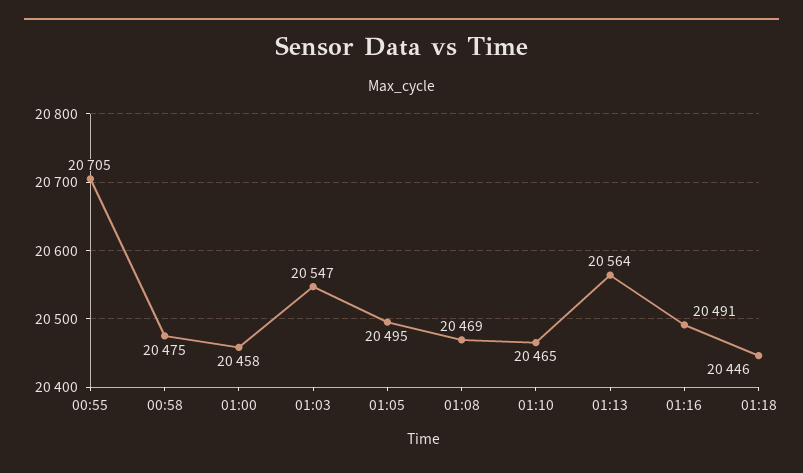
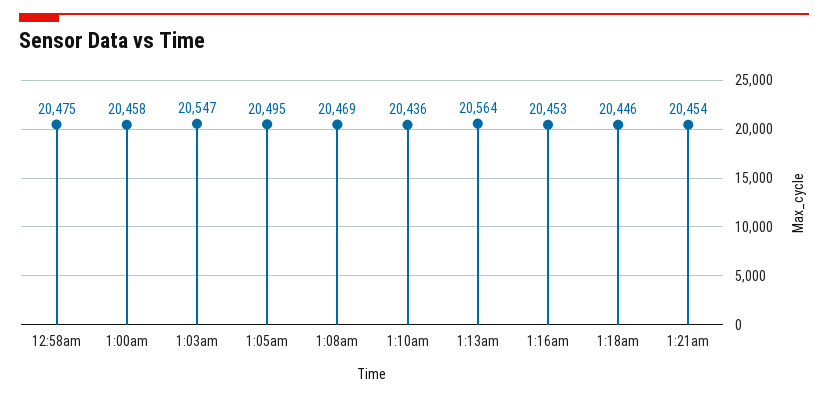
00:55: 20705 -> none
01:10: 20465 -> 20436
01:16: 20491 -> 20453
1:21am: none -> 20454

